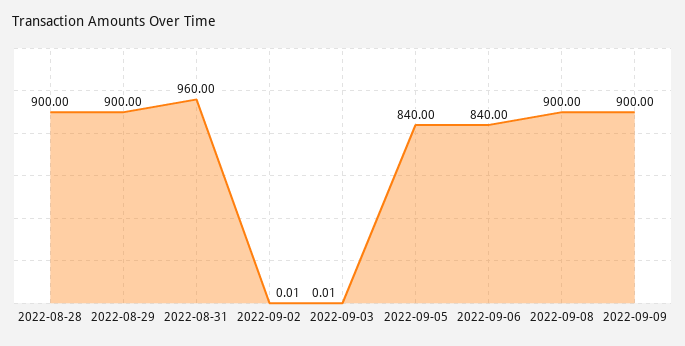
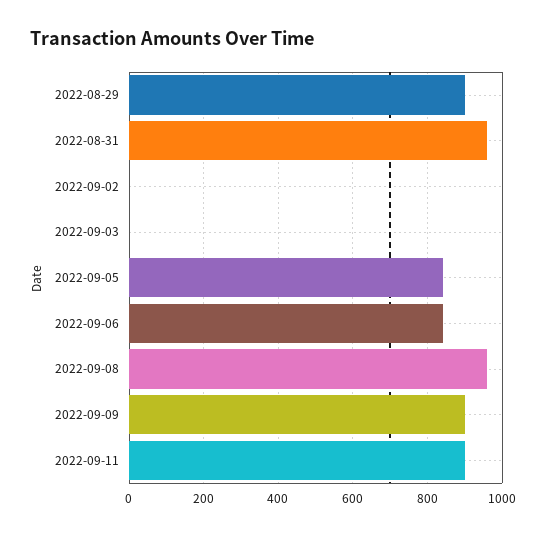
2022-08-28: 900 -> none
2022-09-08: 900 -> 960
2022-09-11: none -> 900

